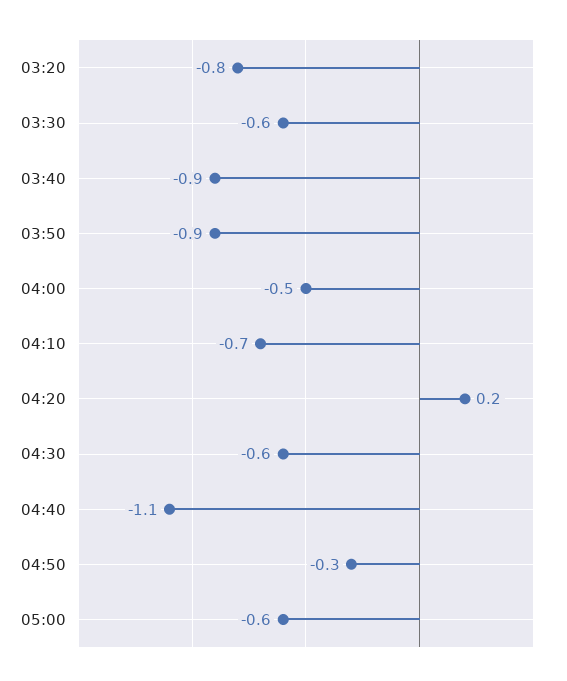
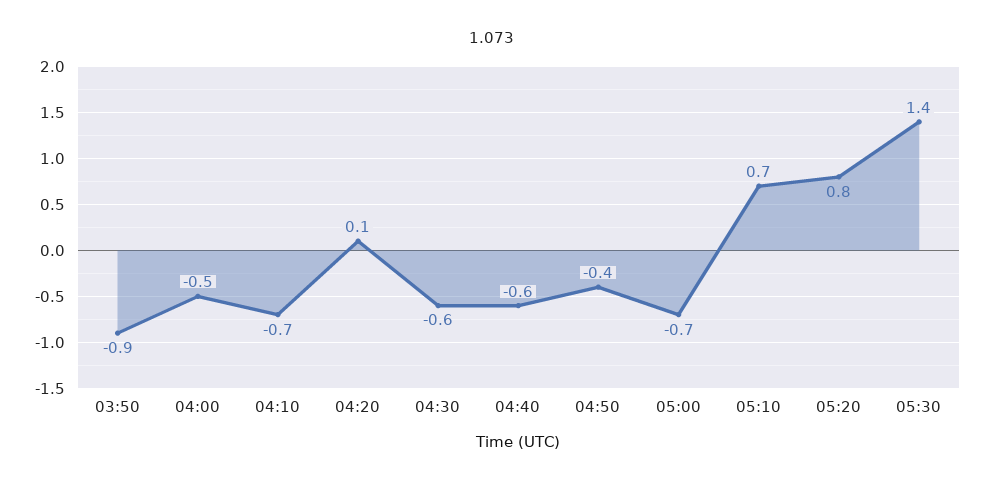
03:20: -0.8 -> none
03:30: -0.6 -> none
03:40: -0.9 -> none
04:20: 0.2 -> 0.1
04:40: -1.1 -> -0.6
04:50: -0.3 -> -0.4
05:00: -0.6 -> -0.7
05:10: none -> 0.7
05:20: none -> 0.8
05:30: none -> 1.4

